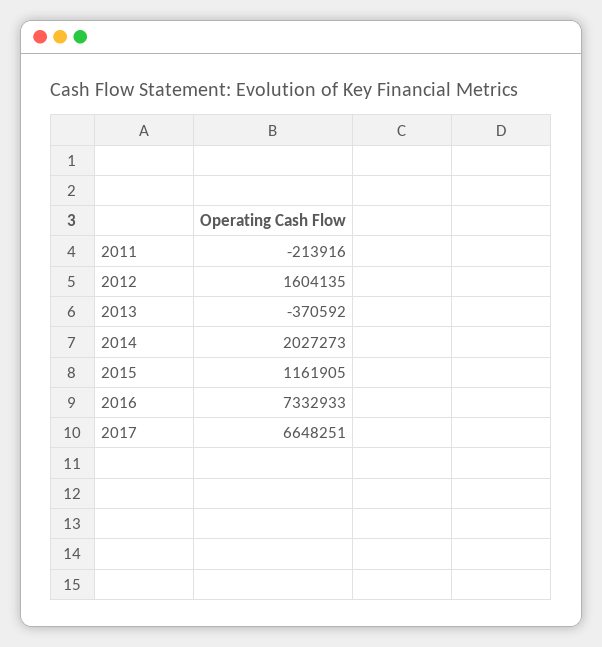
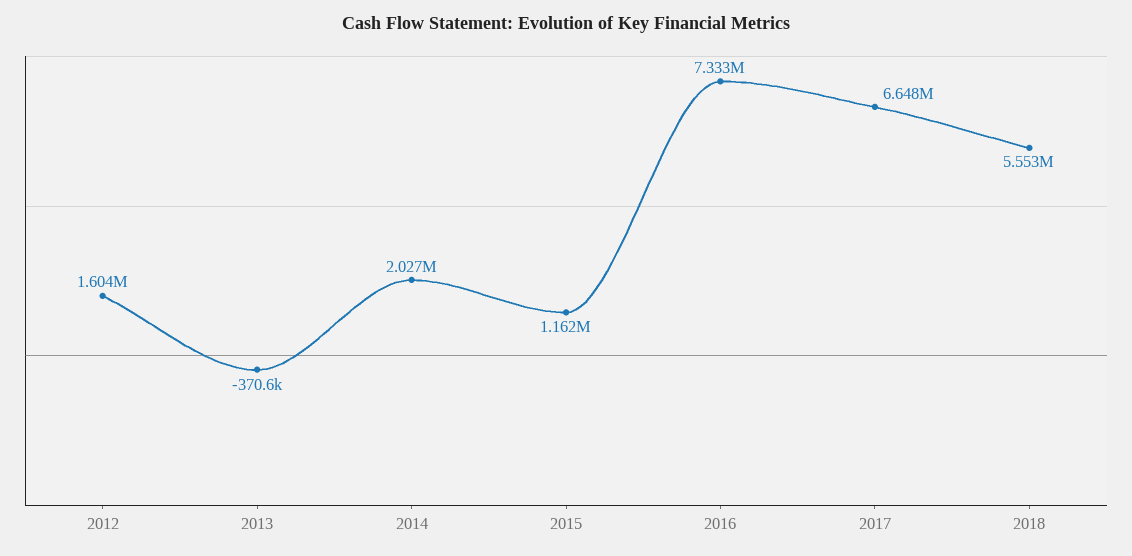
2011: -213916 -> none
2018: none -> 5553000

